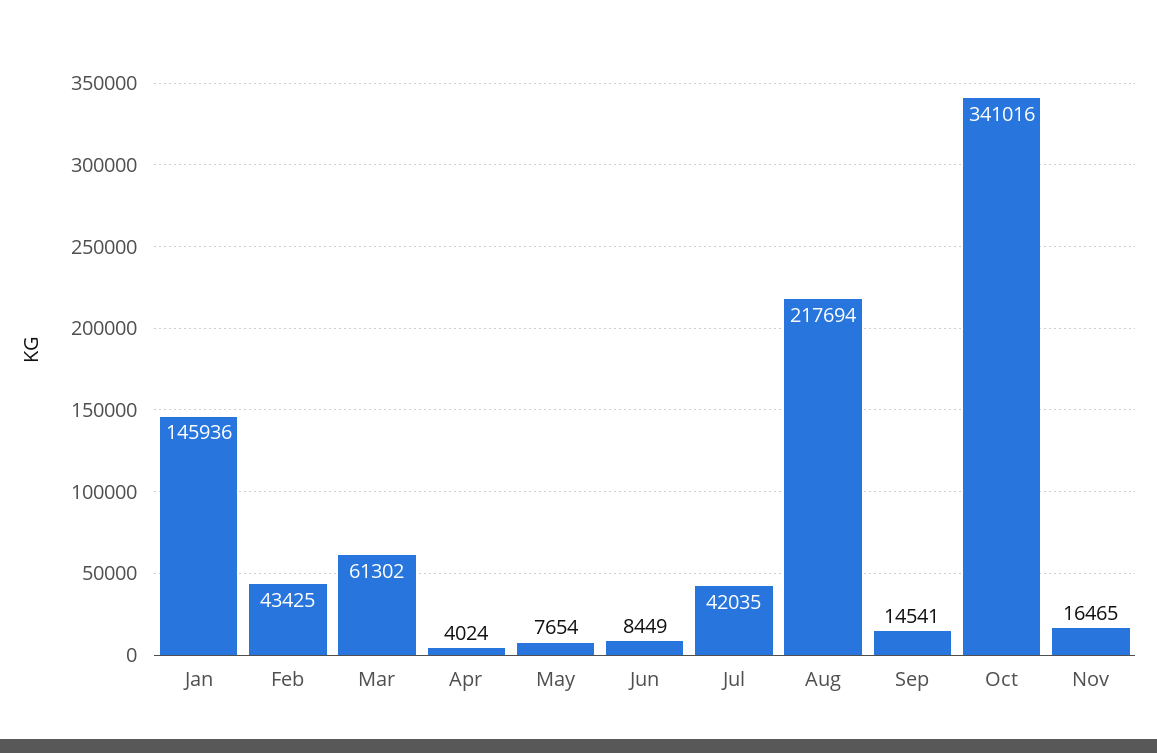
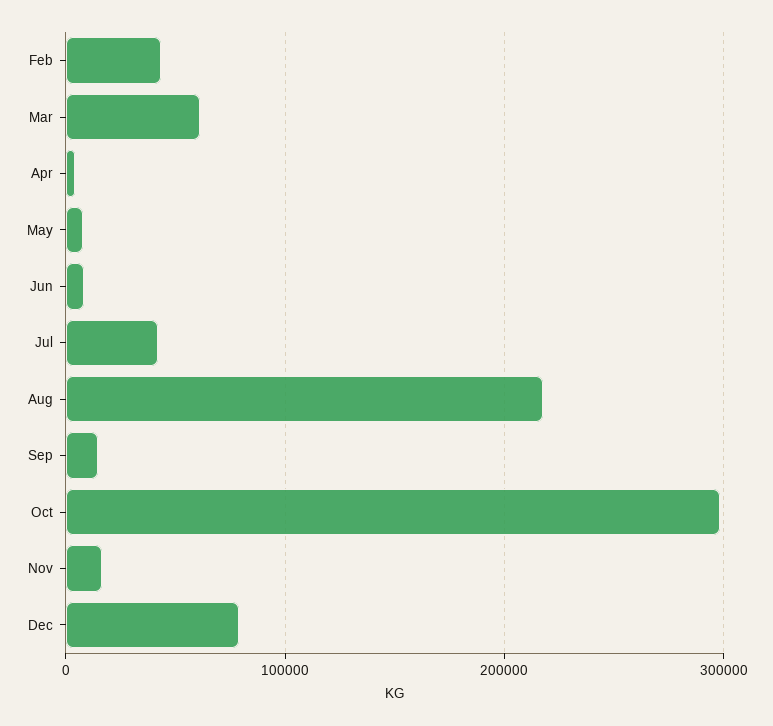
Jan: 145936 -> none
Oct: 341016 -> 300000
Dec: none -> 80000

